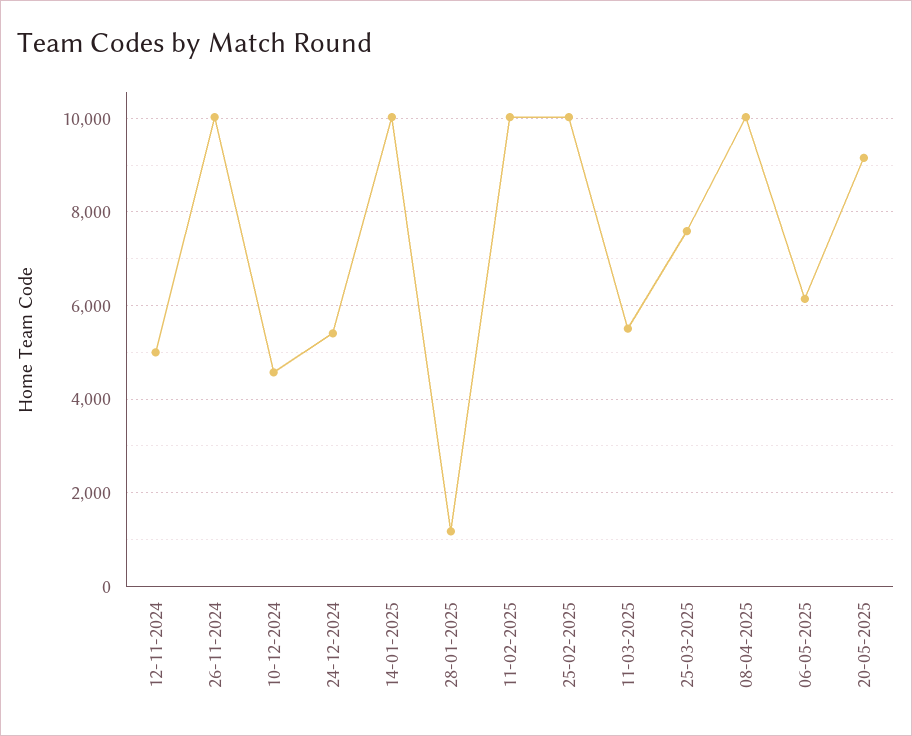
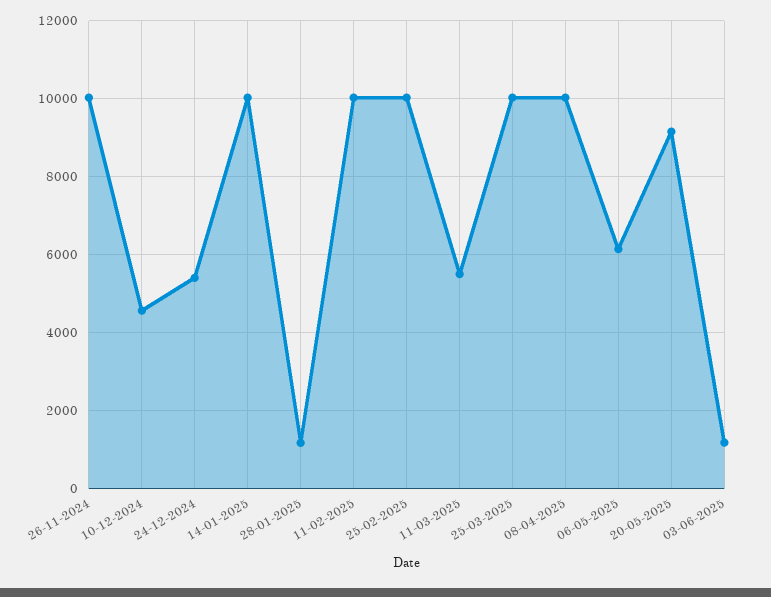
12-11-2024: 5000 -> none
25-03-2025: 7600 -> 10000
03-06-2025: none -> 1200

